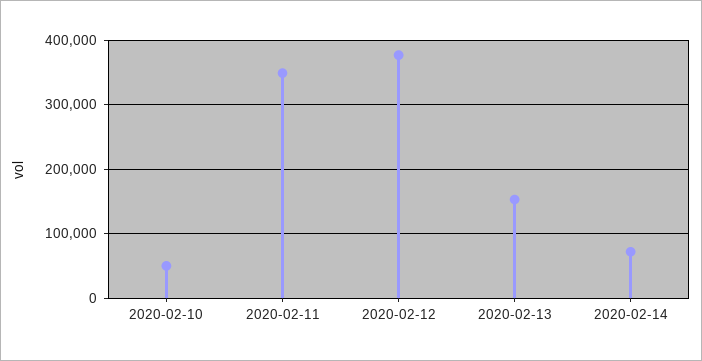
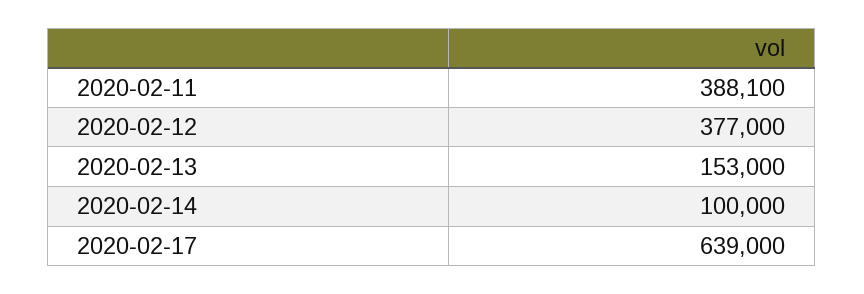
2020-02-10: 50000 -> none
2020-02-11: 350000 -> 388100
2020-02-14: 70000 -> 100000
2020-02-17: none -> 639000

